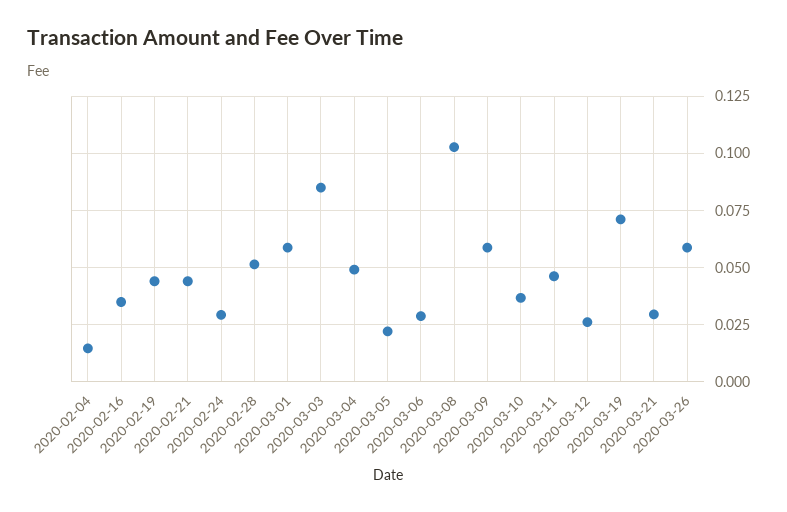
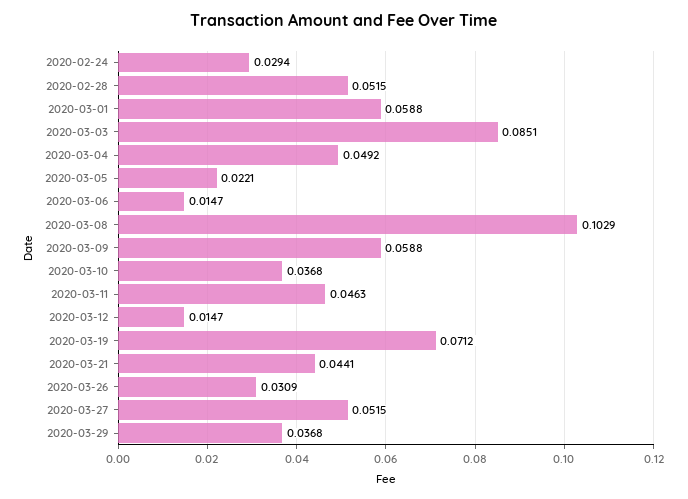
2020-02-04: 0.015 -> none
2020-02-16: 0.035 -> none
2020-02-19: 0.045 -> none
2020-02-21: 0.045 -> none
2020-03-06: 0.03 -> 0.0147
2020-03-12: 0.025 -> 0.0147
2020-03-21: 0.03 -> 0.0441
2020-03-26: 0.06 -> 0.0309
2020-03-27: none -> 0.0515
2020-03-29: none -> 0.0368

